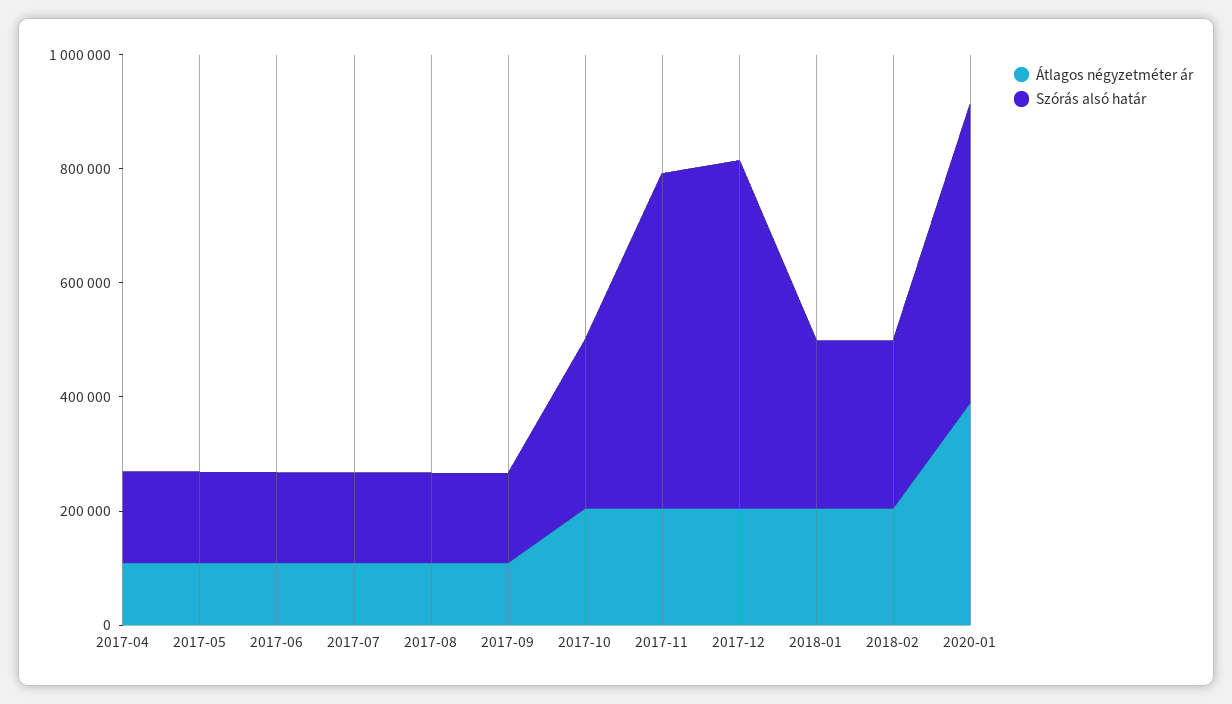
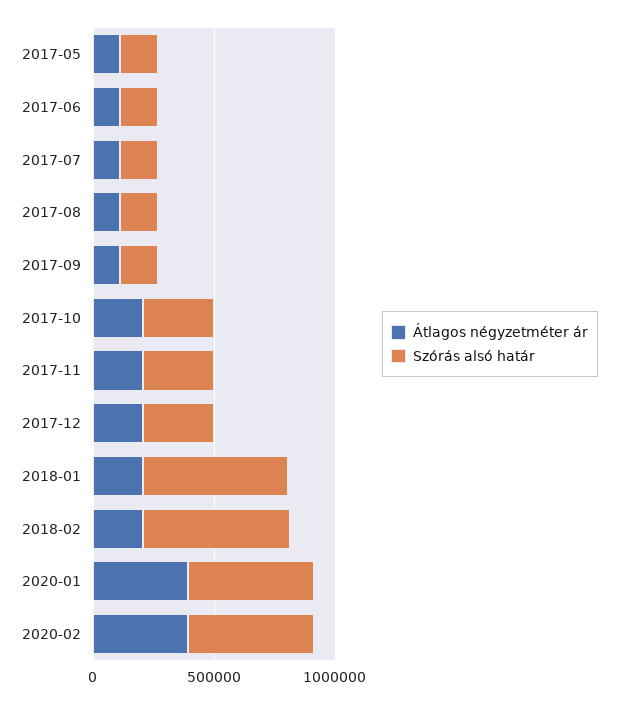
Átlagos négyzetméter ár, 2017-04: 100000 -> none
Szórás alsó határ, 2017-04: 150000 -> none
Szórás alsó határ, 2017-11: 600000 -> 300000
Szórás alsó határ, 2017-12: 600000 -> 300000
Szórás alsó határ, 2018-01: 300000 -> 600000
Szórás alsó határ, 2018-02: 300000 -> 600000
Átlagos négyzetméter ár, 2020-02: none -> 400000
Szórás alsó határ, 2020-02: none -> 500000

